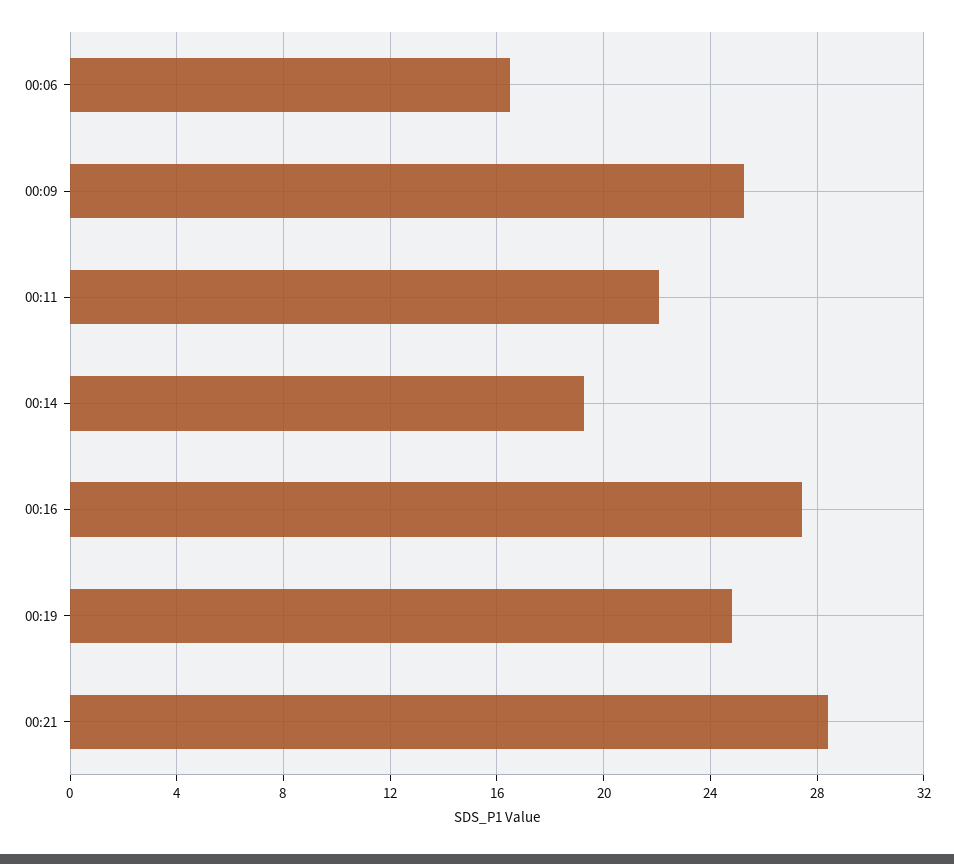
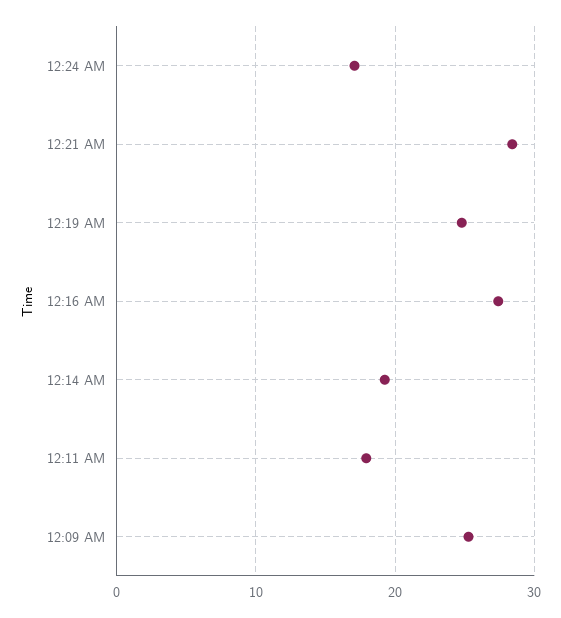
00:06: 16.5 -> none
00:11: 22 -> 18
12:24 AM: none -> 17

